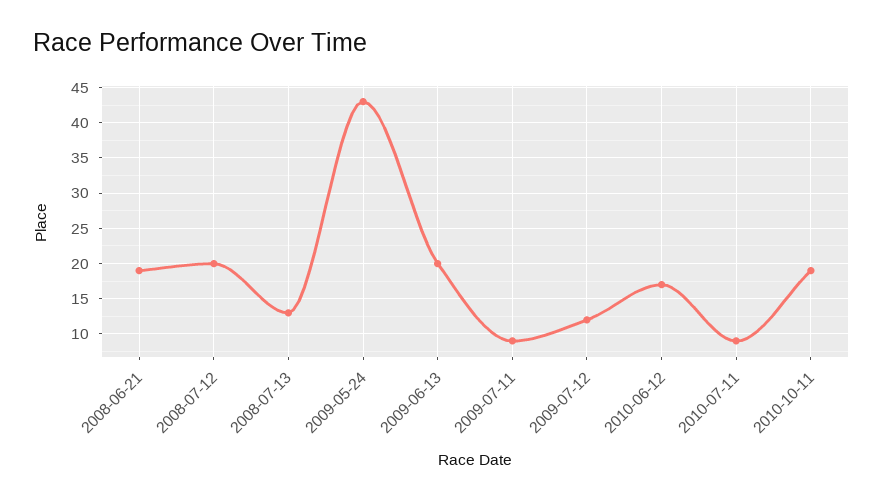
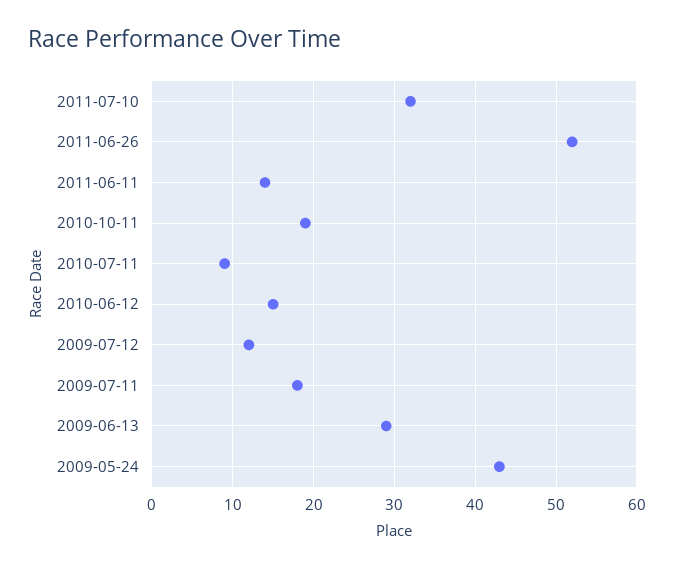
2008-06-21: 19 -> none
2008-07-12: 20 -> none
2008-07-13: 13 -> none
2009-06-13: 20 -> 29
2009-07-11: 9 -> 18
2010-06-12: 17 -> 15
2011-07-10: none -> 32
2011-06-26: none -> 52
2011-06-11: none -> 14

